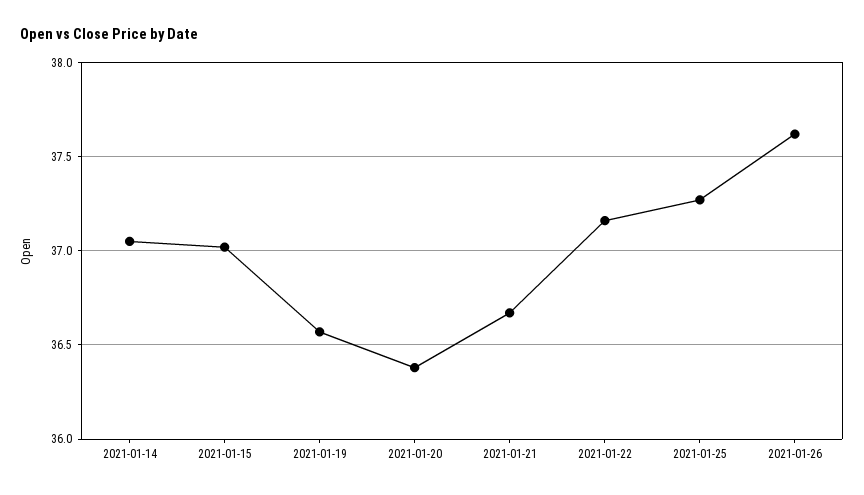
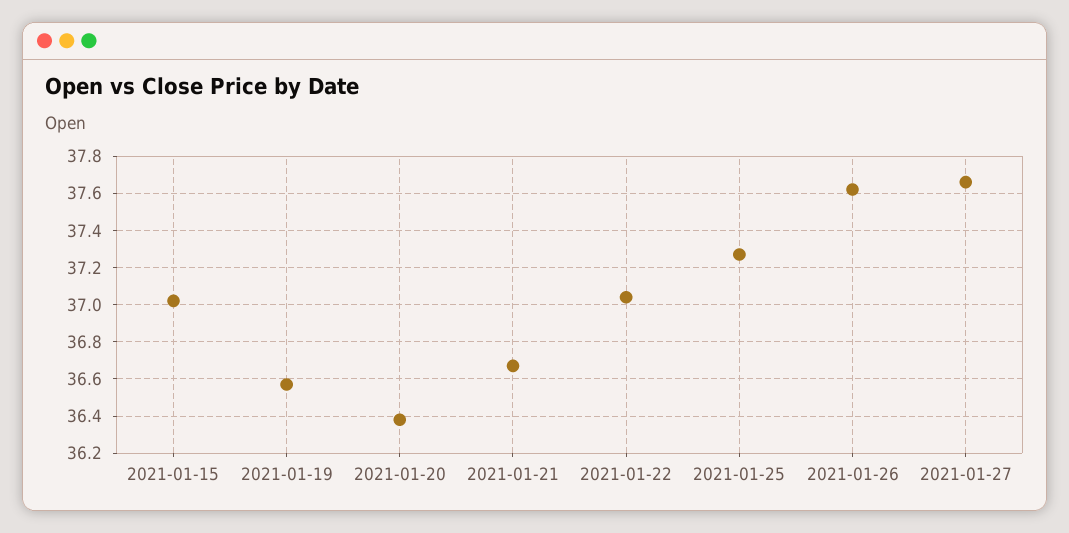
2021-01-14: 37.05 -> none
2021-01-22: 37.15 -> 37.05
2021-01-27: none -> 37.65

